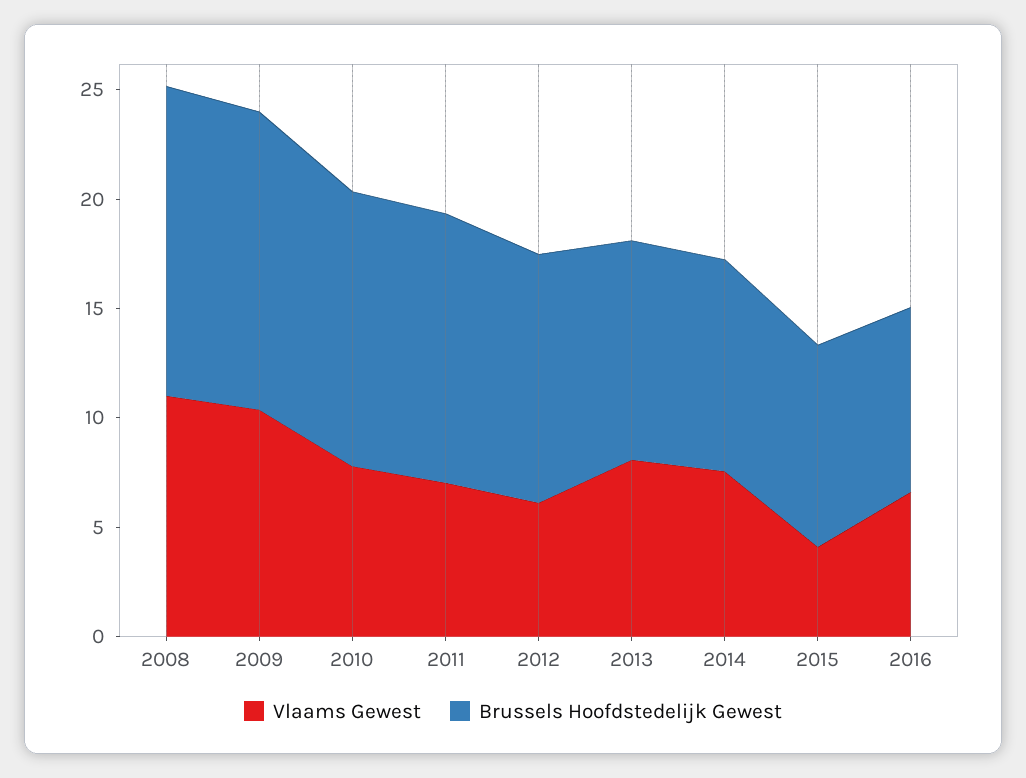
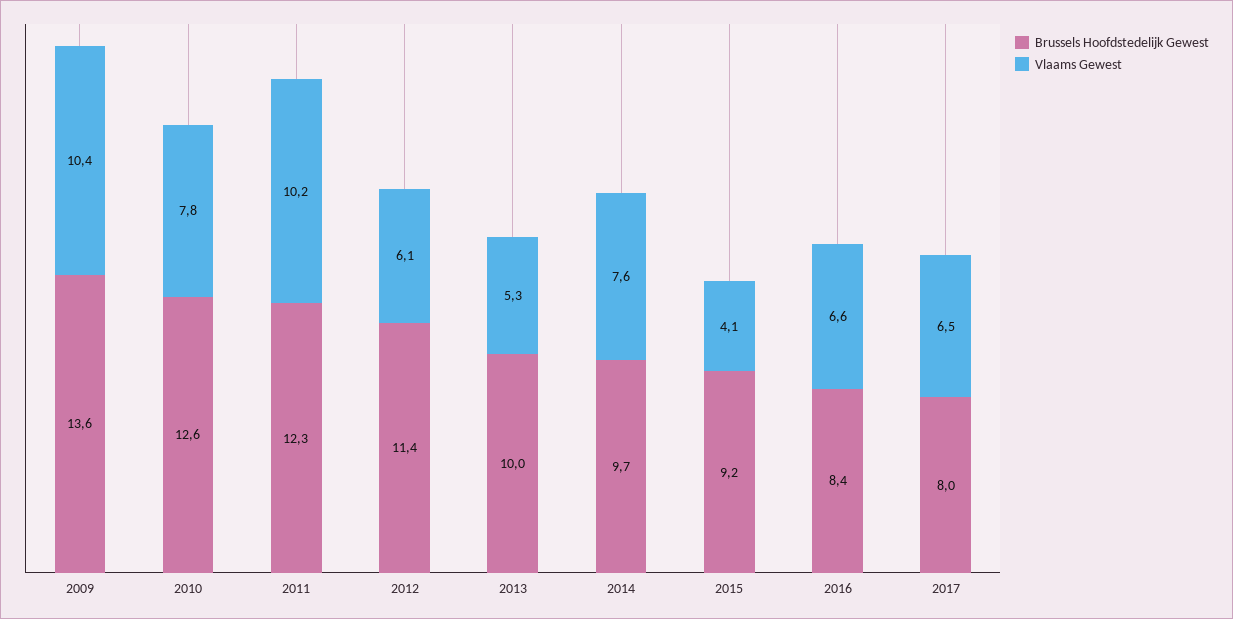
Vlaams Gewest, 2008: 11 -> none
Brussels Hoofdstedelijk Gewest, 2008: 14 -> none
Vlaams Gewest, 2011: 7 -> 10.2
Vlaams Gewest, 2013: 8 -> 5.3
Brussels Hoofdstedelijk Gewest, 2017: none -> 8
Vlaams Gewest, 2017: none -> 6.5

